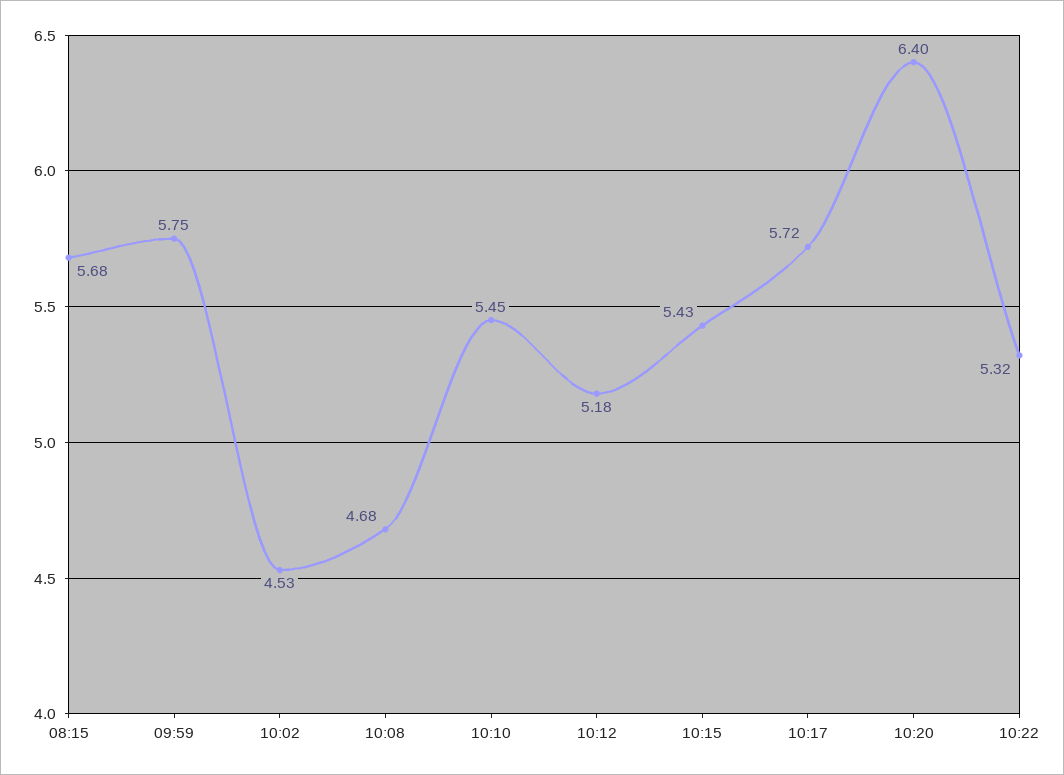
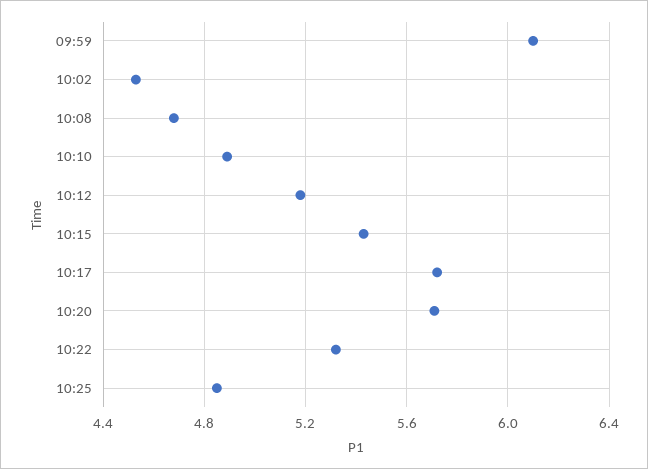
08:15: 5.68 -> none
09:59: 5.75 -> 6.1
10:10: 5.45 -> 4.9
10:20: 6.4 -> 5.7
10:25: none -> 4.85

